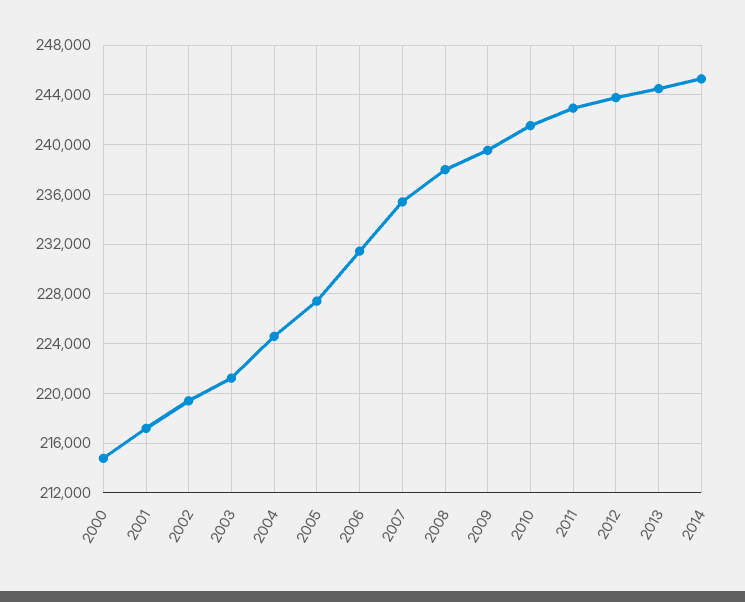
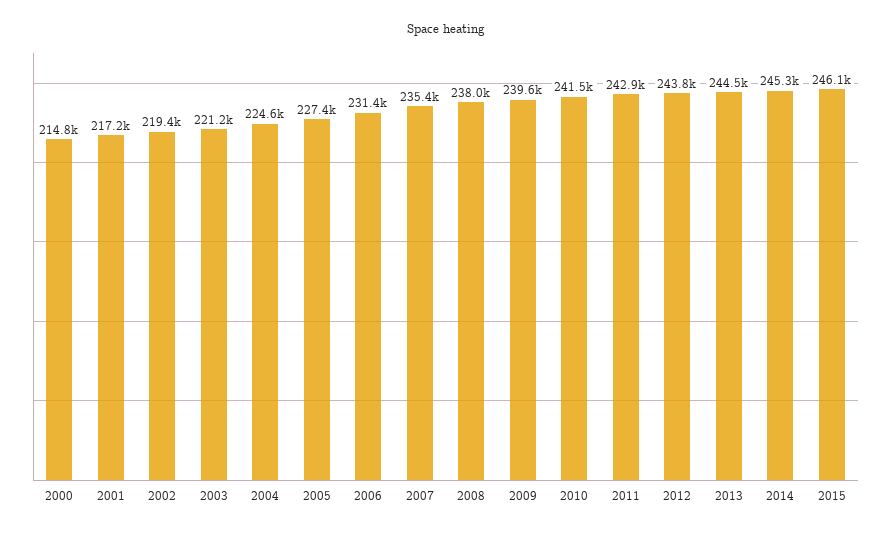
2015: none -> 246100

